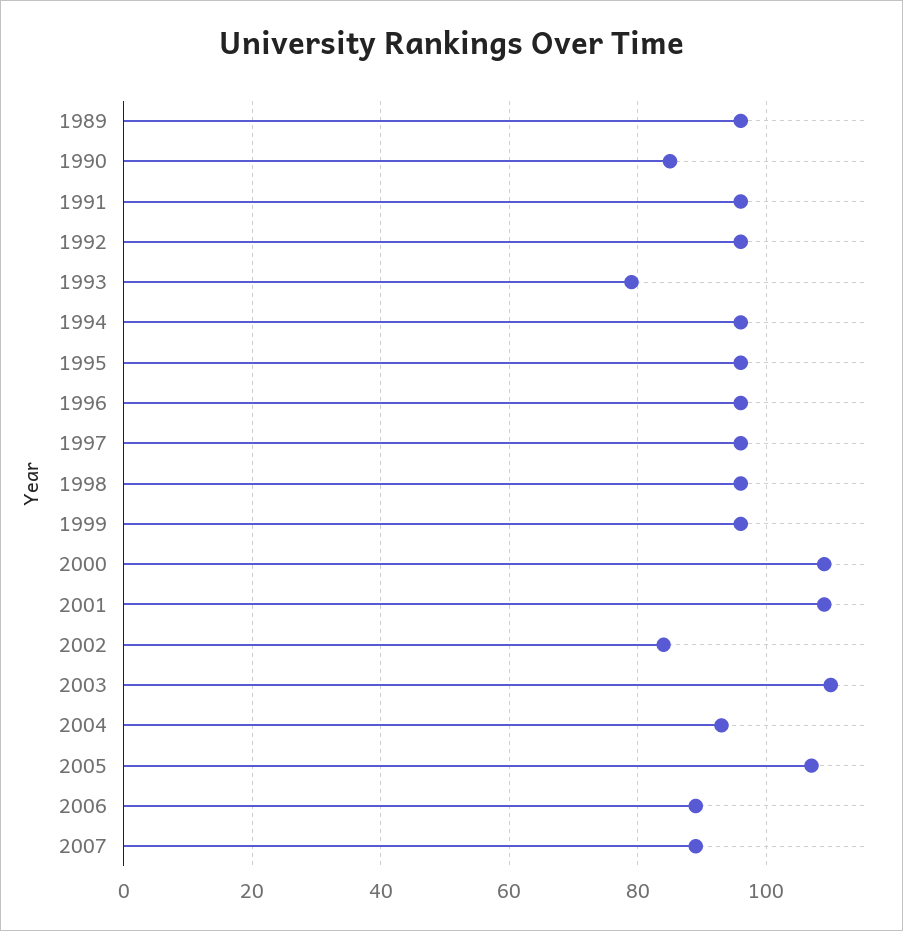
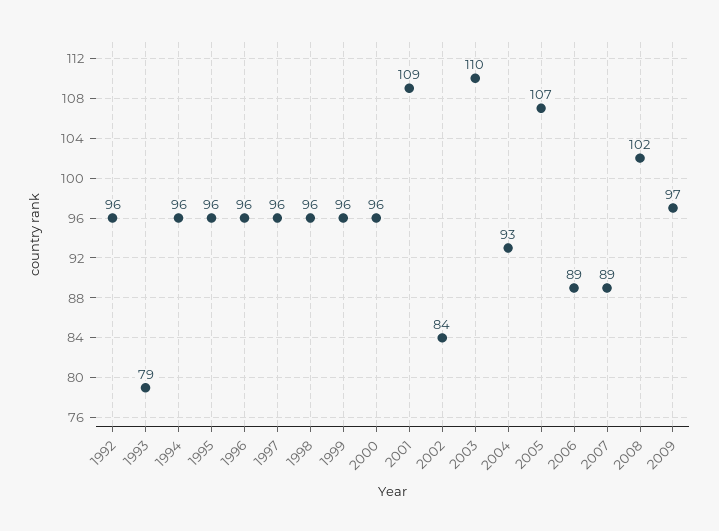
1989: 95 -> none
1990: 85 -> none
1991: 95 -> none
2000: 110 -> 96
2008: none -> 102
2009: none -> 97

